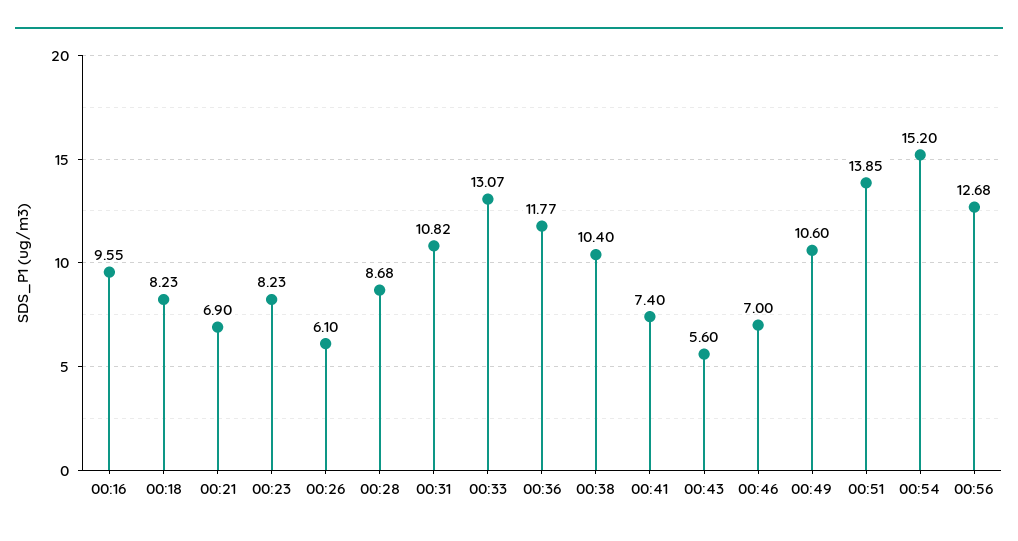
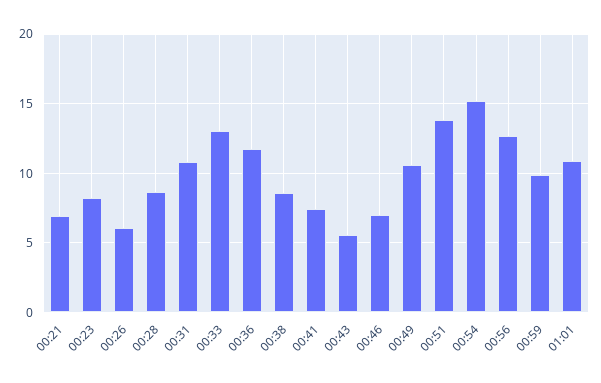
00:16: 9.55 -> none
00:18: 8.23 -> none
00:38: 10.4 -> 8.5
00:59: none -> 10
01:01: none -> 11

